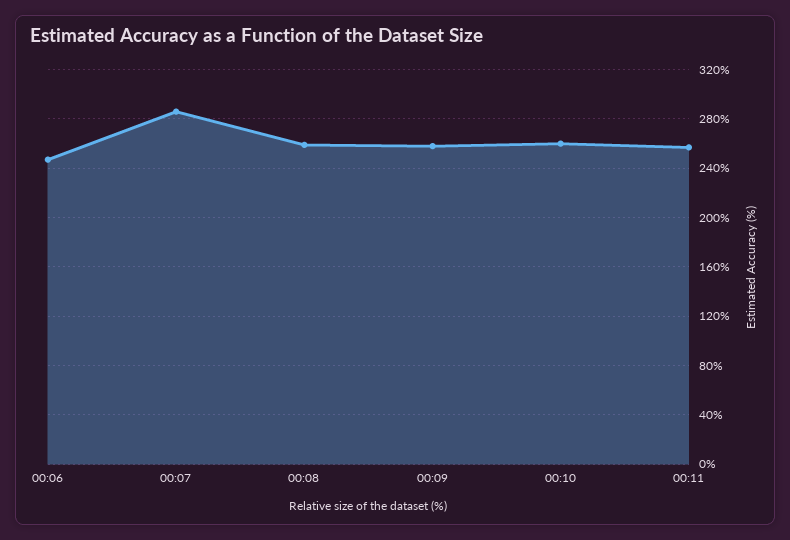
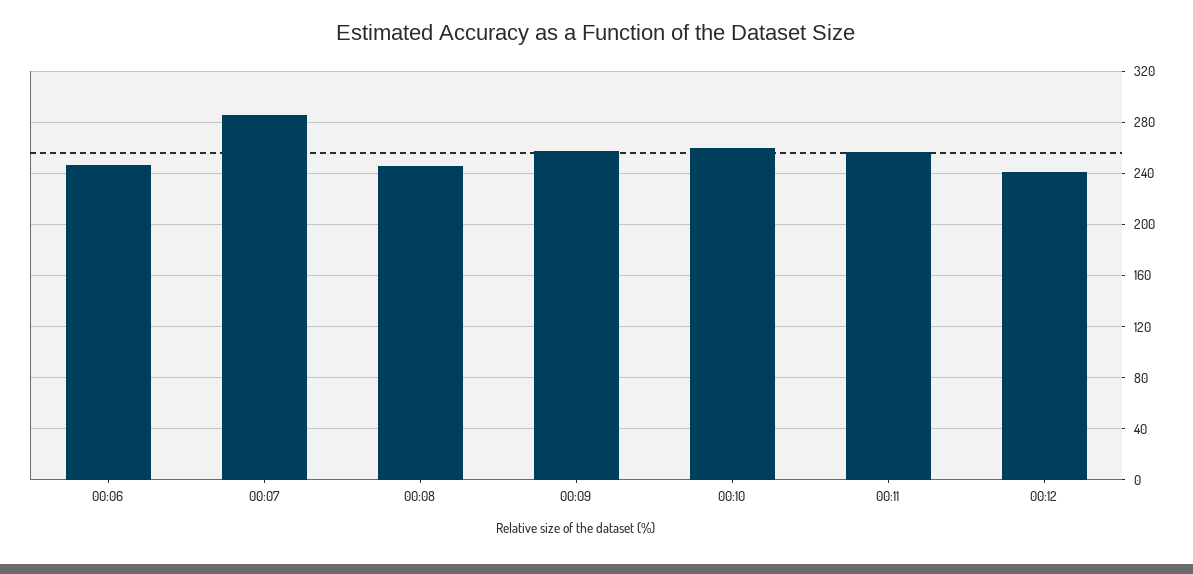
00:08: 260 -> 245
00:12: none -> 240

